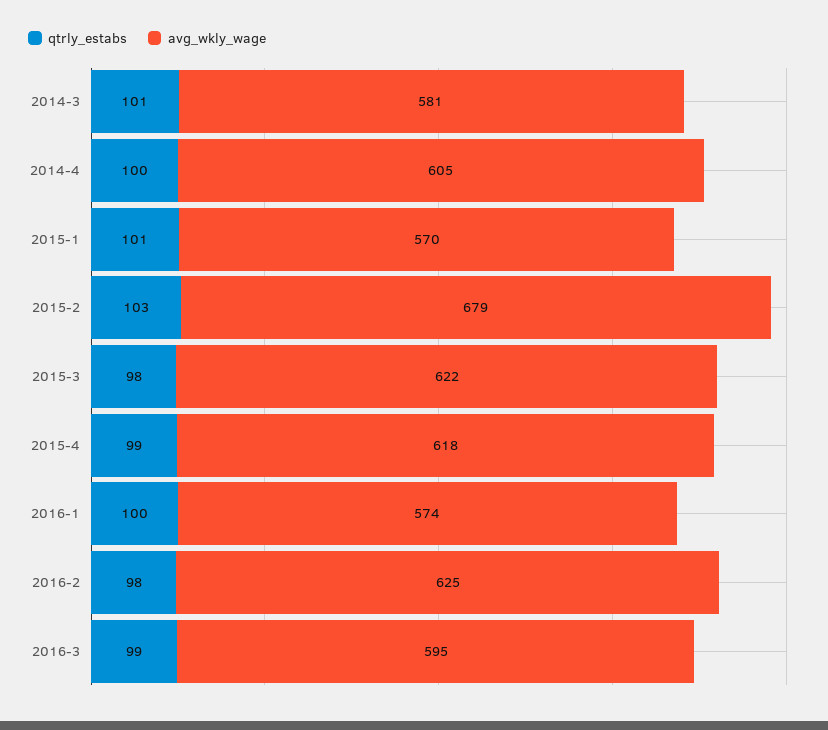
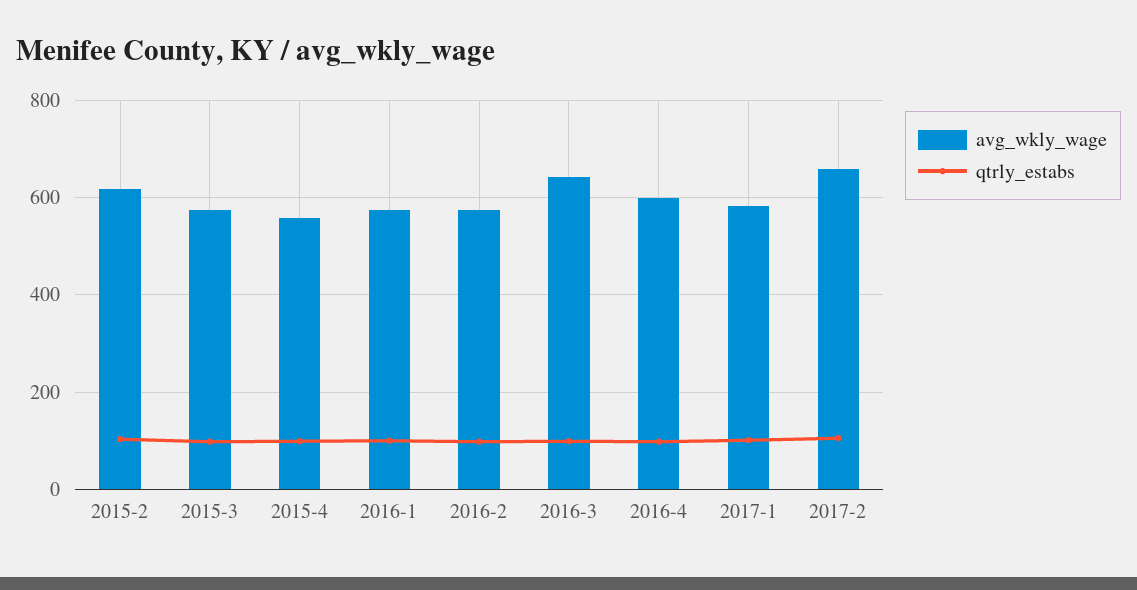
qtrly_estabs, 2014-3: 101 -> none
avg_wkly_wage, 2014-3: 581 -> none
qtrly_estabs, 2014-4: 100 -> none
avg_wkly_wage, 2014-4: 605 -> none
qtrly_estabs, 2015-1: 101 -> none
avg_wkly_wage, 2015-1: 570 -> none
avg_wkly_wage, 2015-2: 679 -> 620
avg_wkly_wage, 2015-3: 622 -> 580
avg_wkly_wage, 2015-4: 618 -> 560
avg_wkly_wage, 2016-2: 625 -> 580
avg_wkly_wage, 2016-3: 595 -> 640
avg_wkly_wage, 2016-4: none -> 600
qtrly_estabs, 2016-4: none -> 100
avg_wkly_wage, 2017-1: none -> 580
qtrly_estabs, 2017-1: none -> 100
avg_wkly_wage, 2017-2: none -> 660
qtrly_estabs, 2017-2: none -> 100

